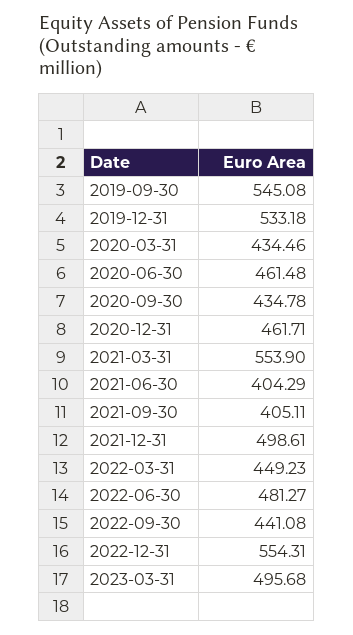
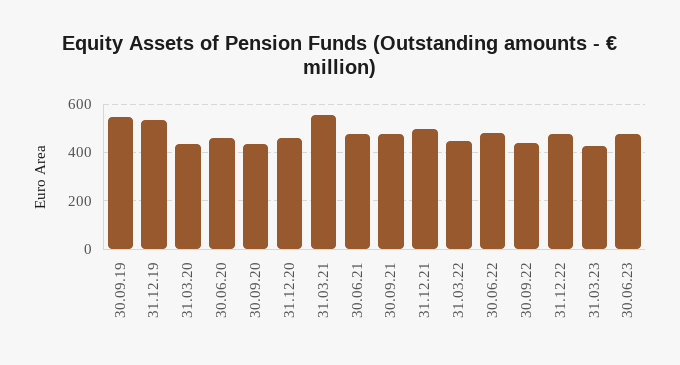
2021-06-30: 404.29 -> 475
2021-09-30: 405.11 -> 475
2022-12-31: 554.31 -> 475
2023-03-31: 495.68 -> 425
30.06.23: none -> 475

